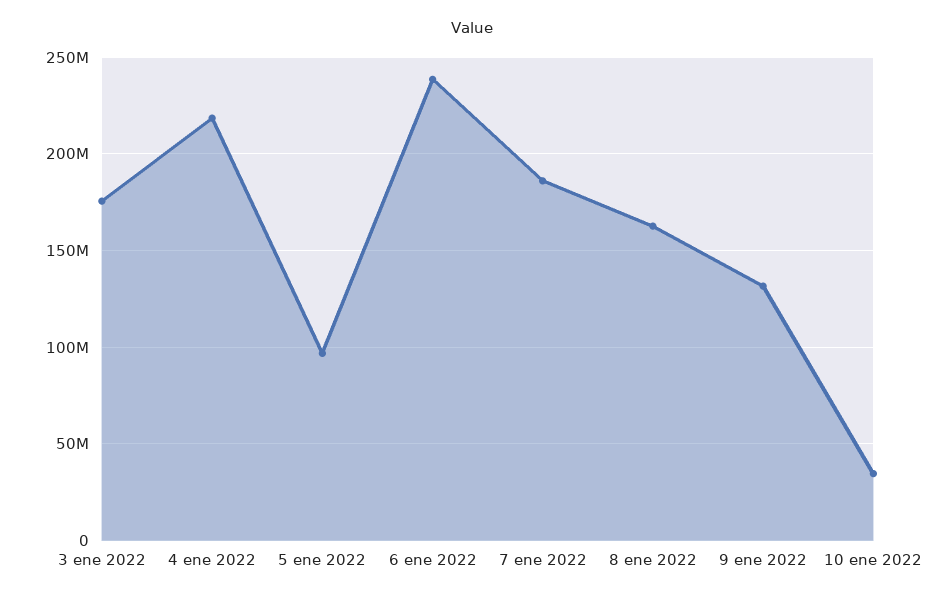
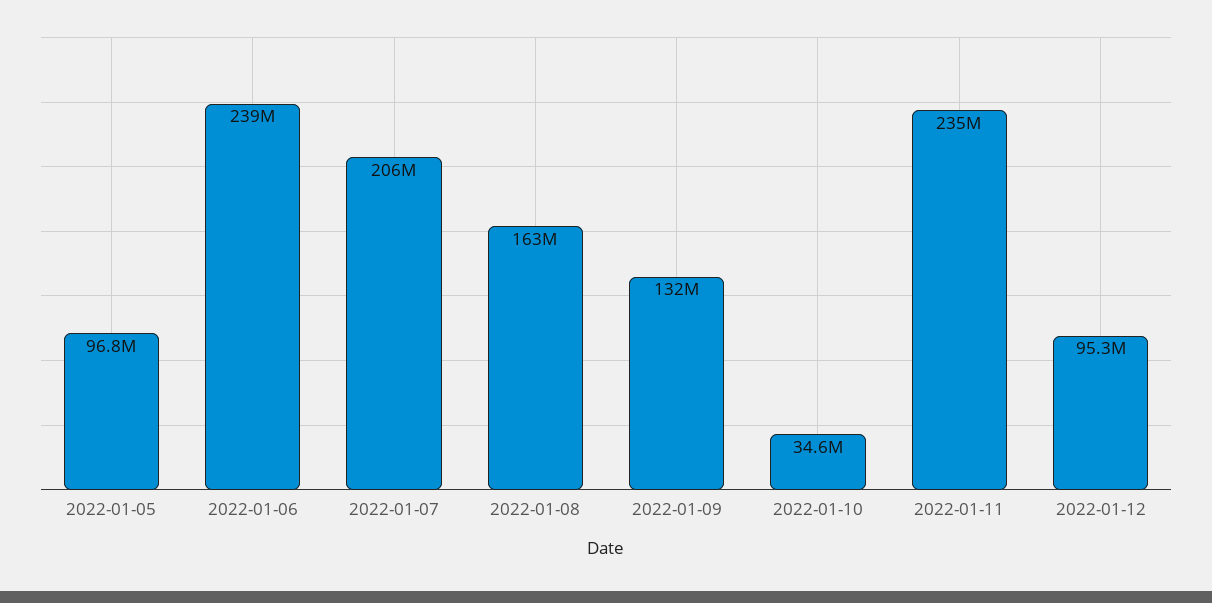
3 ene 2022: 175000000 -> none
4 ene 2022: 220000000 -> none
7 ene 2022: 185000000 -> 206000000
2022-01-11: none -> 235000000
2022-01-12: none -> 95300000

